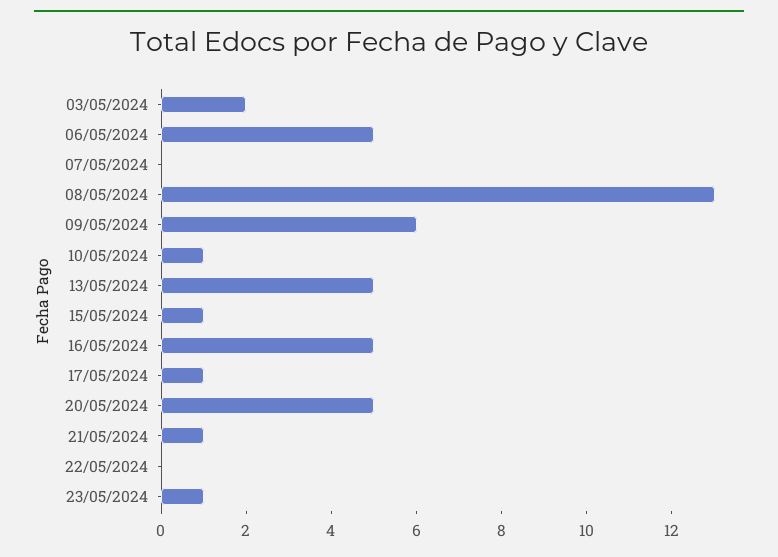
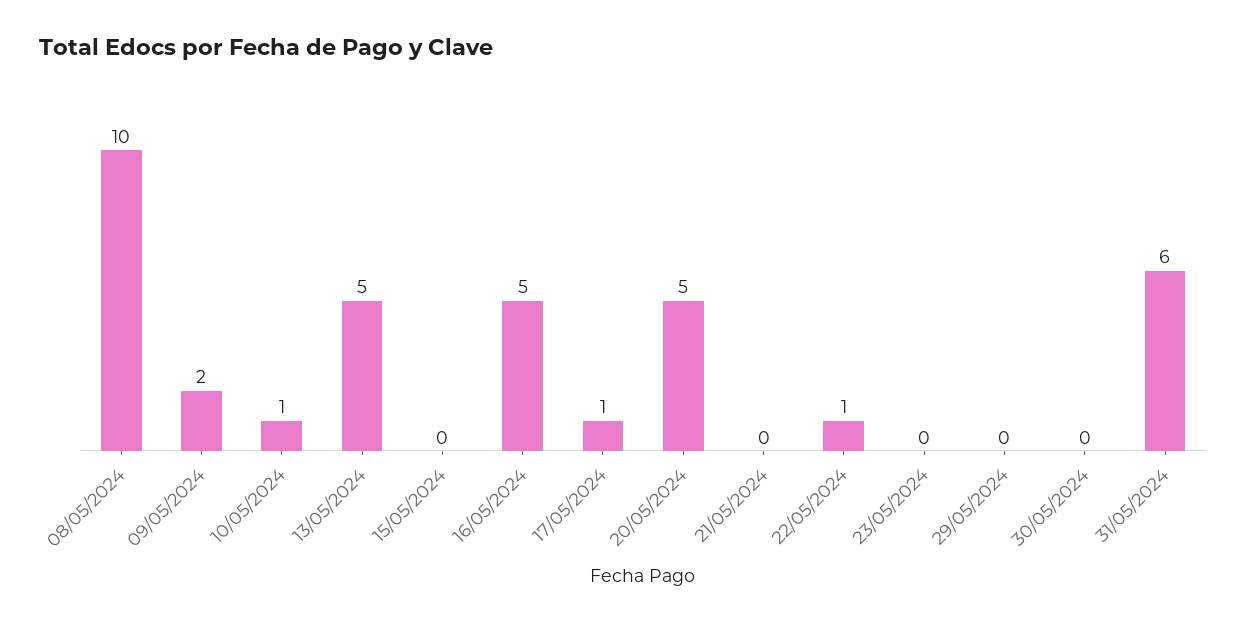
03/05/2024: 2 -> none
06/05/2024: 5 -> none
07/05/2024: 0 -> none
08/05/2024: 13 -> 10
09/05/2024: 6 -> 2
15/05/2024: 1 -> 0
21/05/2024: 1 -> 0
22/05/2024: 0 -> 1
23/05/2024: 1 -> 0
29/05/2024: none -> 0
30/05/2024: none -> 0
31/05/2024: none -> 6

